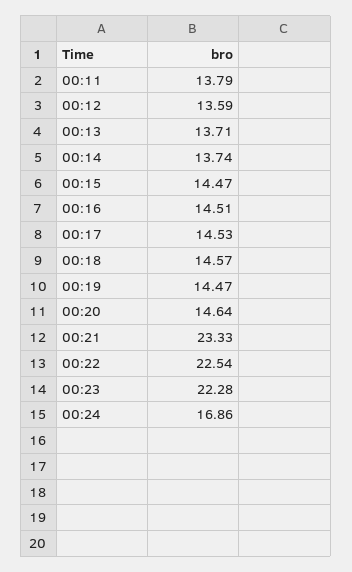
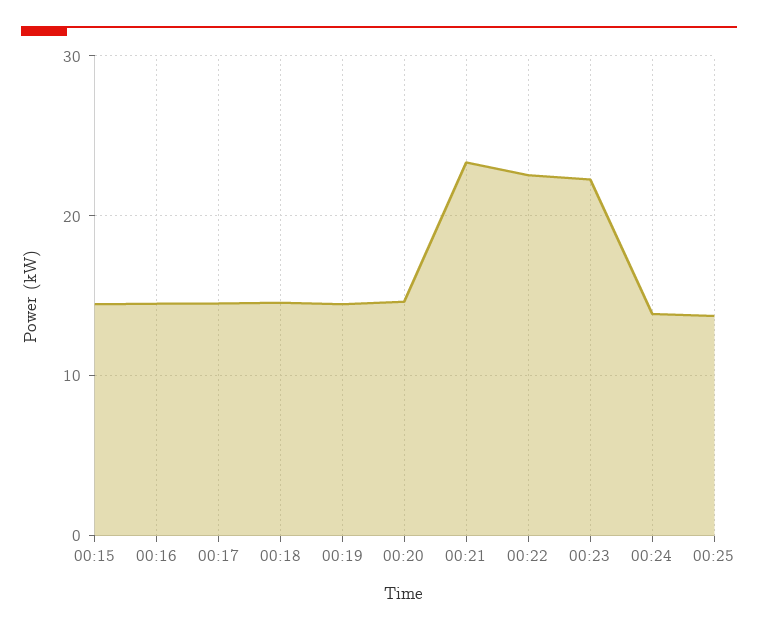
00:11: 13.79 -> none
00:12: 13.59 -> none
00:13: 13.71 -> none
00:14: 13.74 -> none
00:24: 16.86 -> 14
00:25: none -> 14

